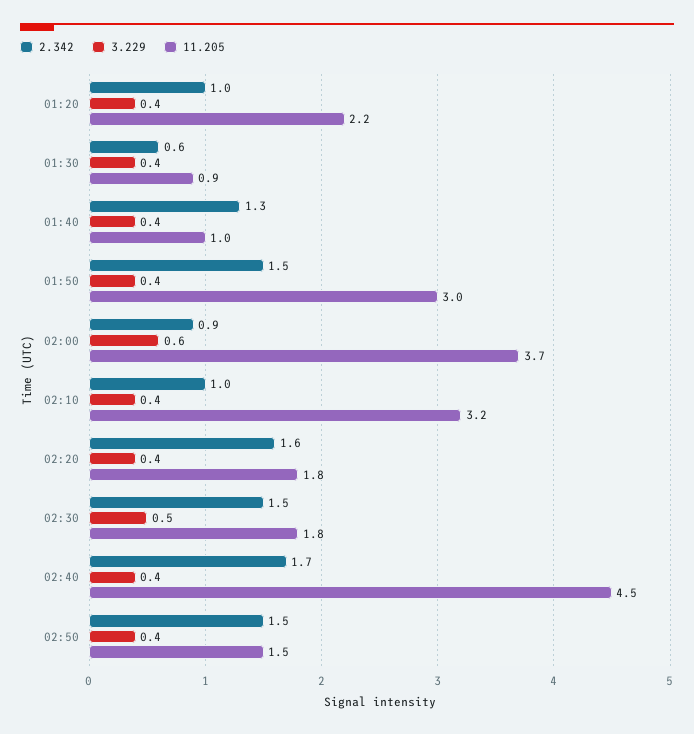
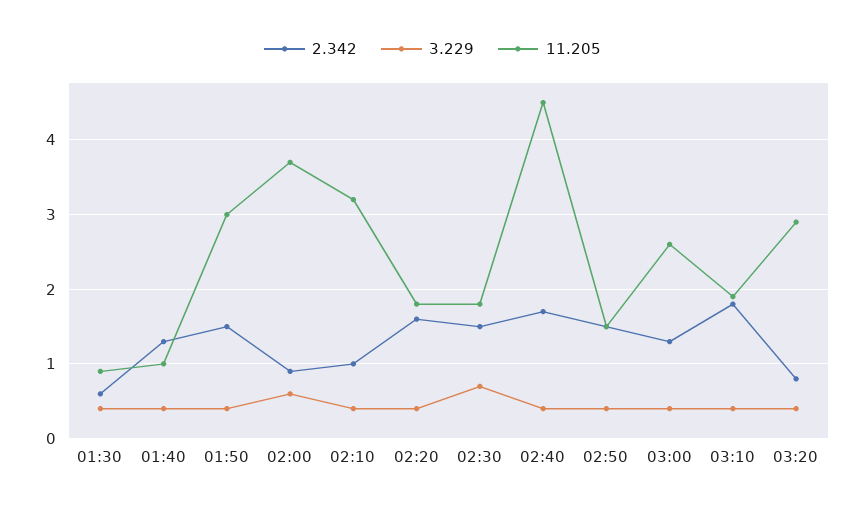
2.342, 01:20: 1 -> none
3.229, 01:20: 0.4 -> none
11.205, 01:20: 2.2 -> none
3.229, 02:30: 0.5 -> 0.7
2.342, 03:00: none -> 1.3
3.229, 03:00: none -> 0.4
11.205, 03:00: none -> 2.6
2.342, 03:10: none -> 1.8
3.229, 03:10: none -> 0.4
11.205, 03:10: none -> 1.9
2.342, 03:20: none -> 0.8
3.229, 03:20: none -> 0.4
11.205, 03:20: none -> 2.9

